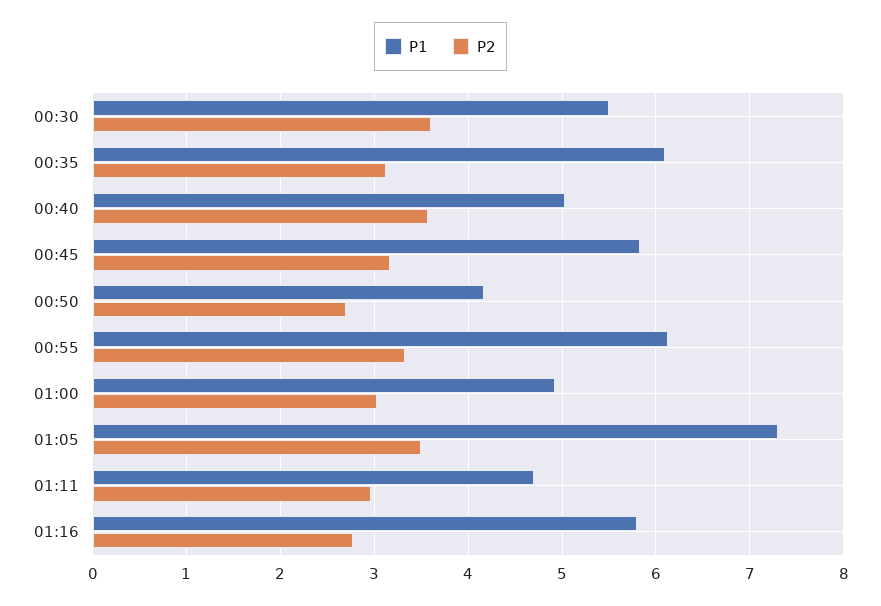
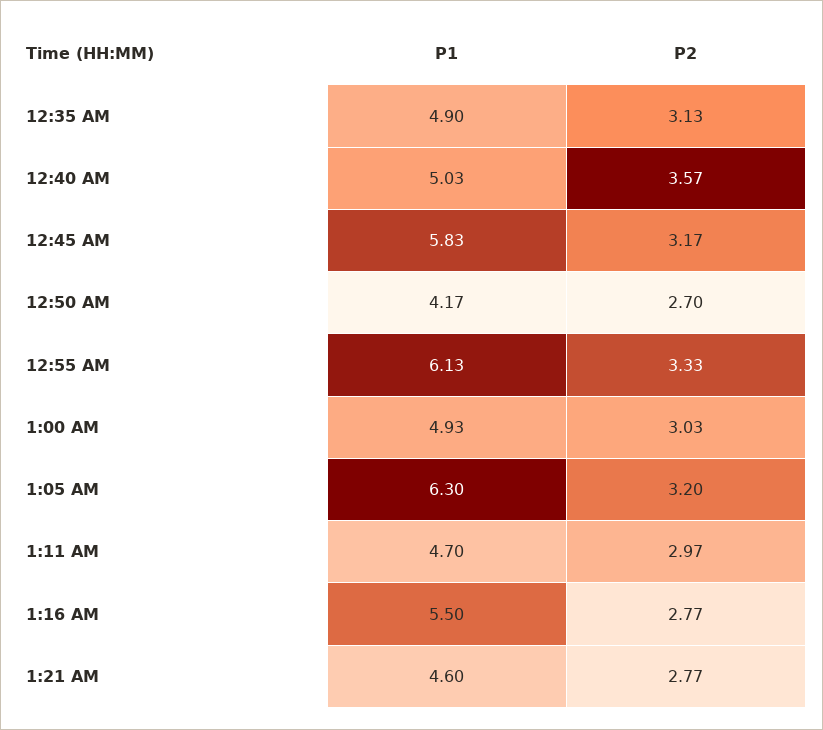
P1, 00:30: 5.5 -> none
P2, 00:30: 3.6 -> none
P1, 00:35: 6.1 -> 4.9
P1, 01:05: 7.3 -> 6.3
P2, 01:05: 3.5 -> 3.2
P1, 01:16: 5.8 -> 5.5
P1, 1:21 AM: none -> 4.6
P2, 1:21 AM: none -> 2.77

